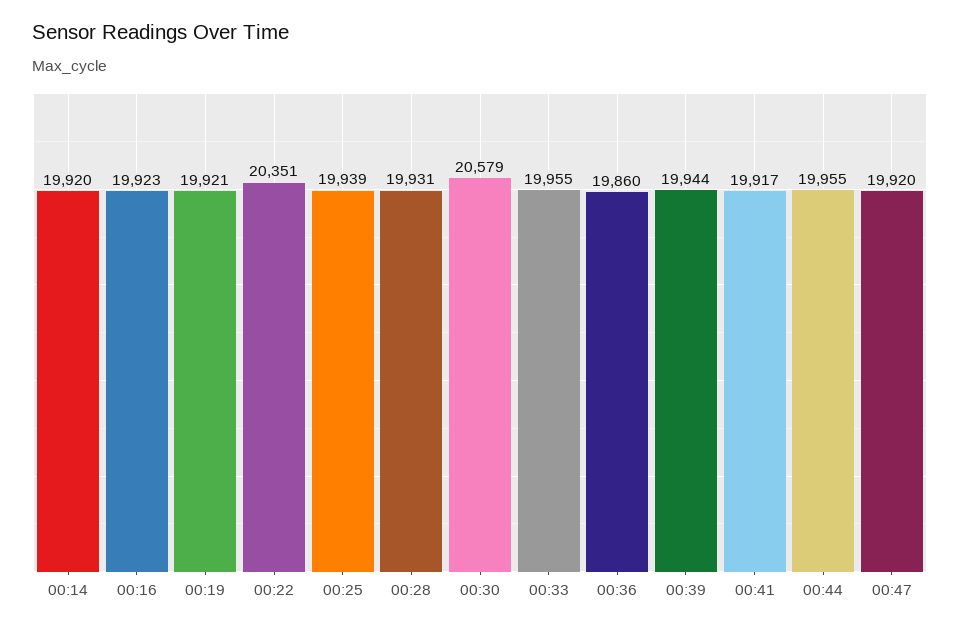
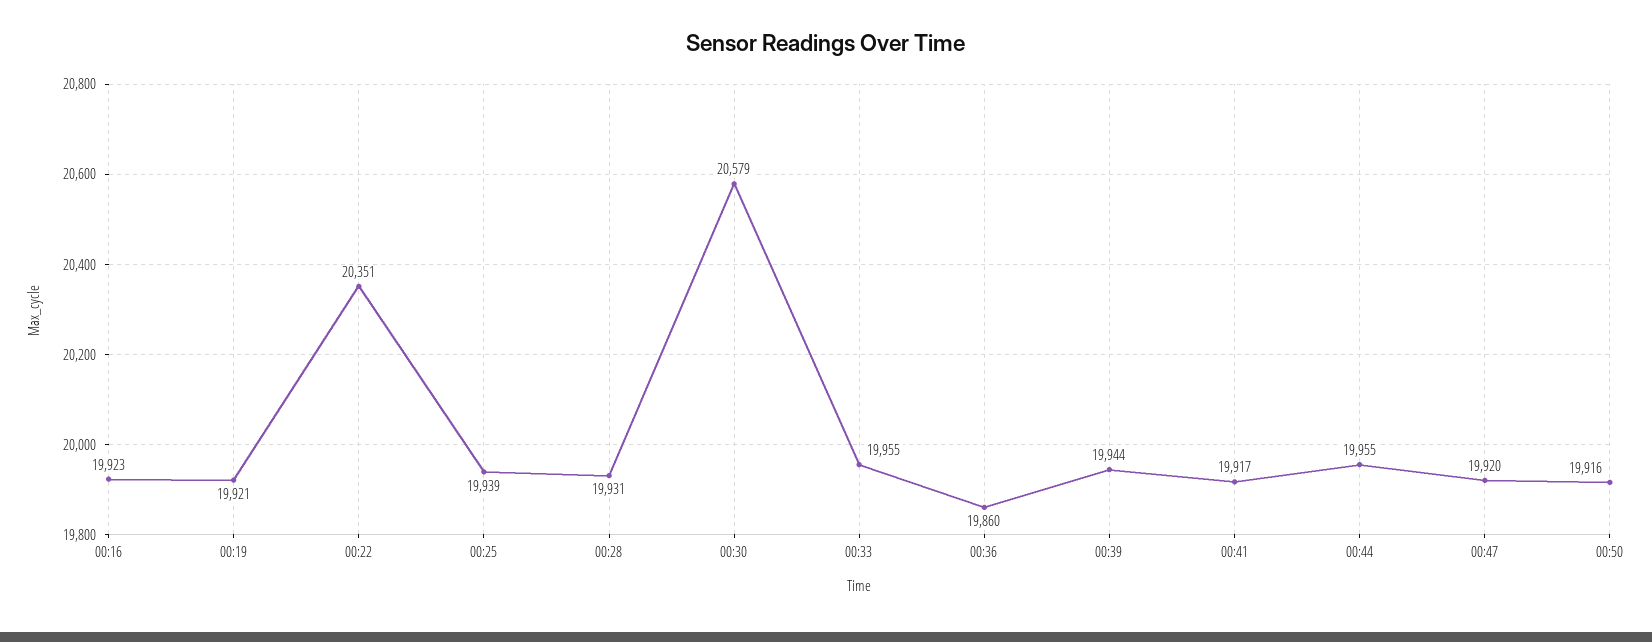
00:14: 19920 -> none
00:50: none -> 19916

